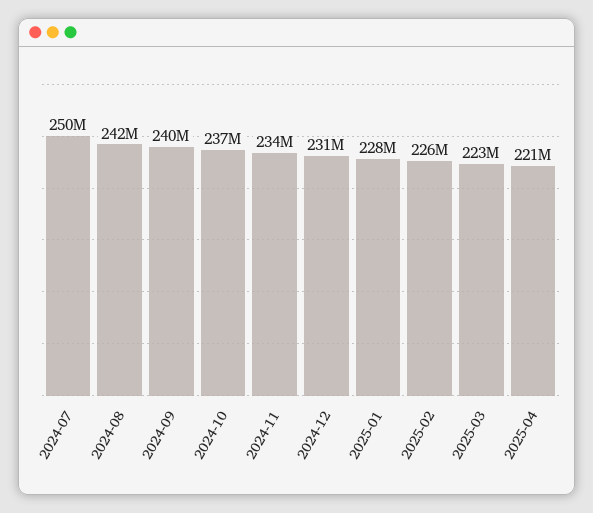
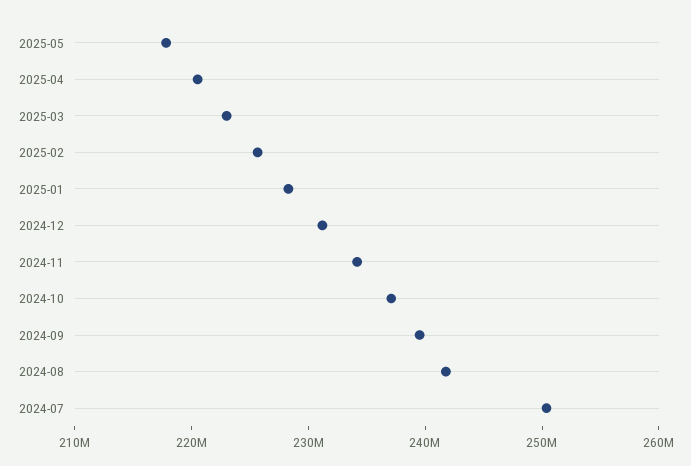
2025-05: none -> 218000000

